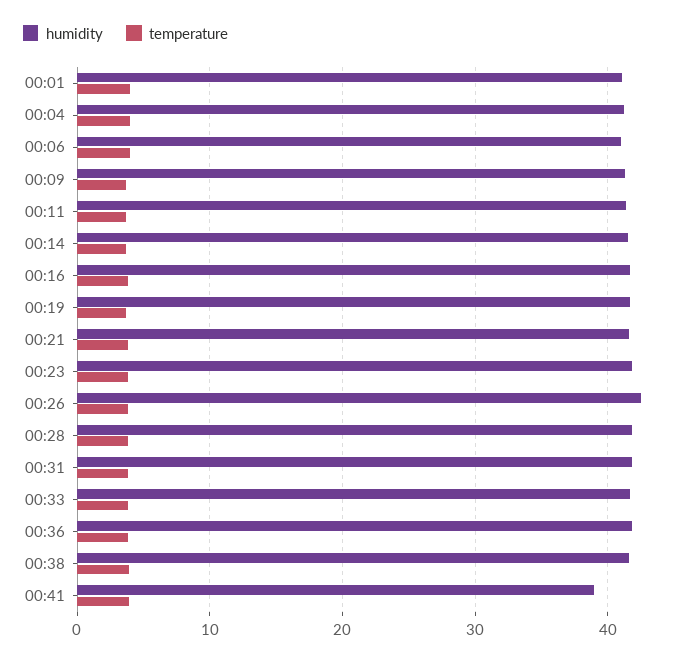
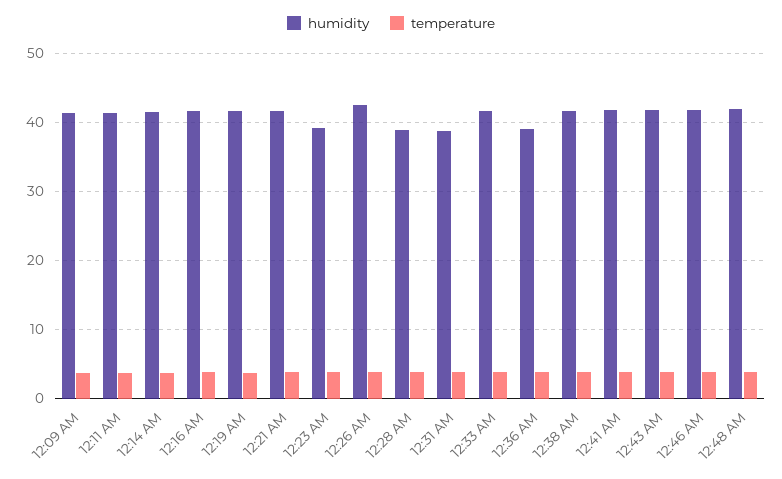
humidity, 00:01: 41 -> none
temperature, 00:01: 4 -> none
humidity, 00:04: 41 -> none
temperature, 00:04: 4 -> none
humidity, 00:06: 41 -> none
temperature, 00:06: 4 -> none
humidity, 00:23: 42 -> 39
humidity, 00:28: 42 -> 39
humidity, 00:31: 42 -> 39
humidity, 00:36: 42 -> 39
humidity, 00:41: 39 -> 42
humidity, 12:43 AM: none -> 42
temperature, 12:43 AM: none -> 4
humidity, 12:46 AM: none -> 42
temperature, 12:46 AM: none -> 4
humidity, 12:48 AM: none -> 42
temperature, 12:48 AM: none -> 4

